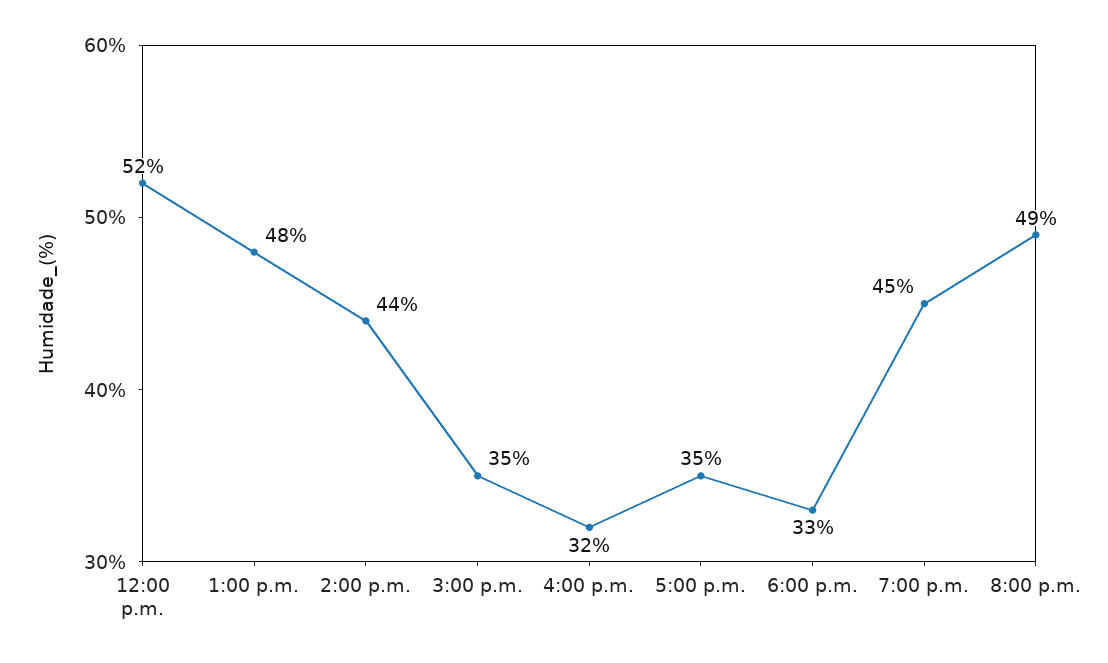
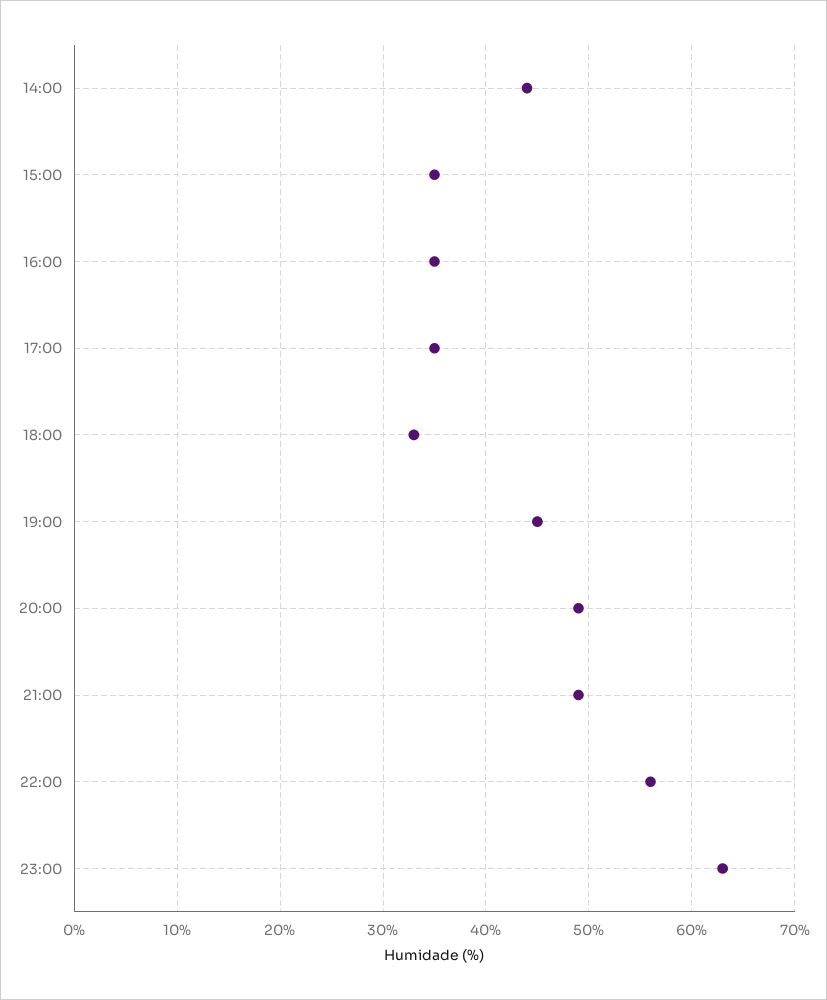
12:00 p.m.: 52 -> none
1:00 p.m.: 48 -> none
4:00 p.m.: 32 -> 35
21:00: none -> 49
22:00: none -> 56
23:00: none -> 63

